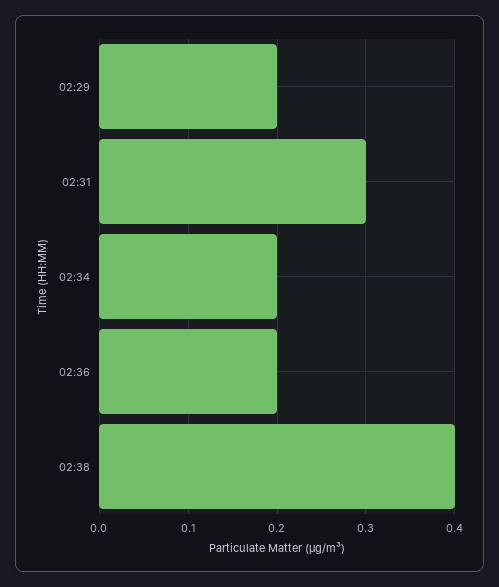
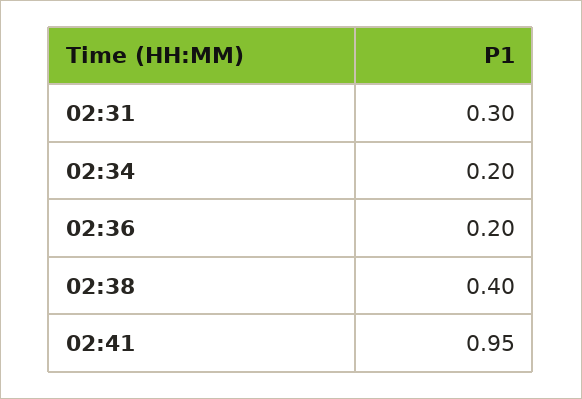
02:29: 0.2 -> none
02:41: none -> 0.95

